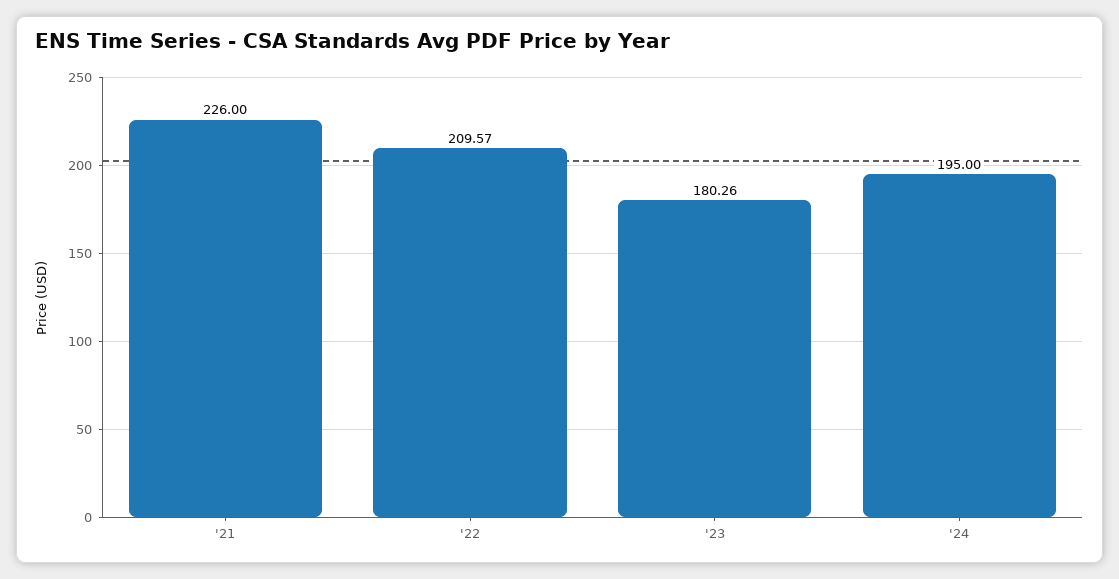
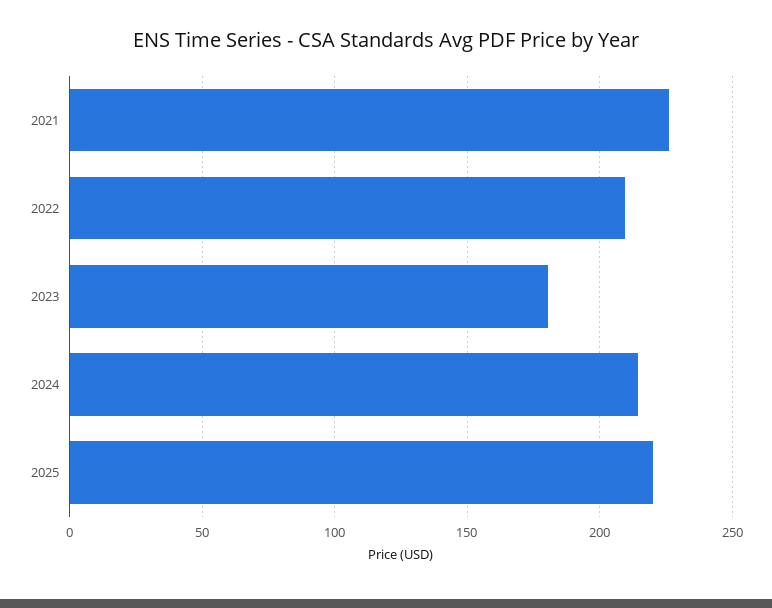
'24: 195 -> 215
2025: none -> 220

